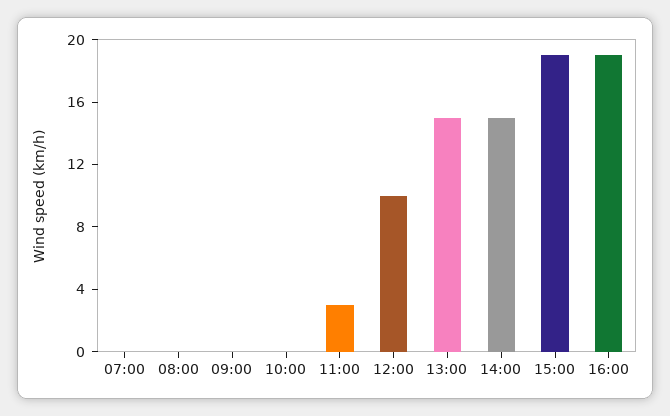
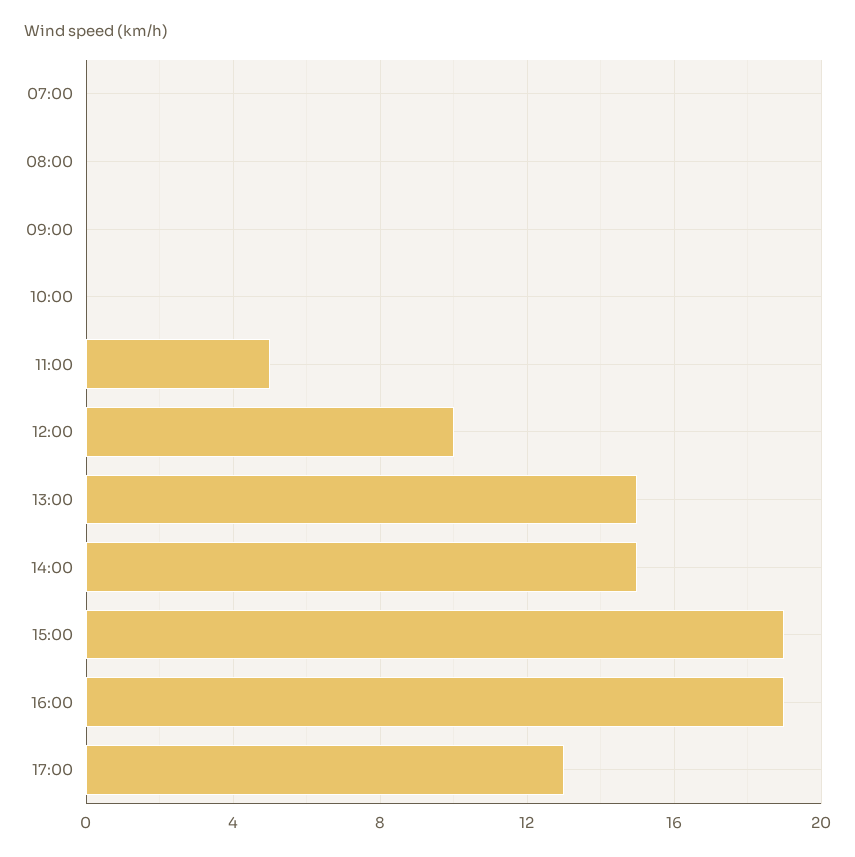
11:00: 3 -> 5
17:00: none -> 13

